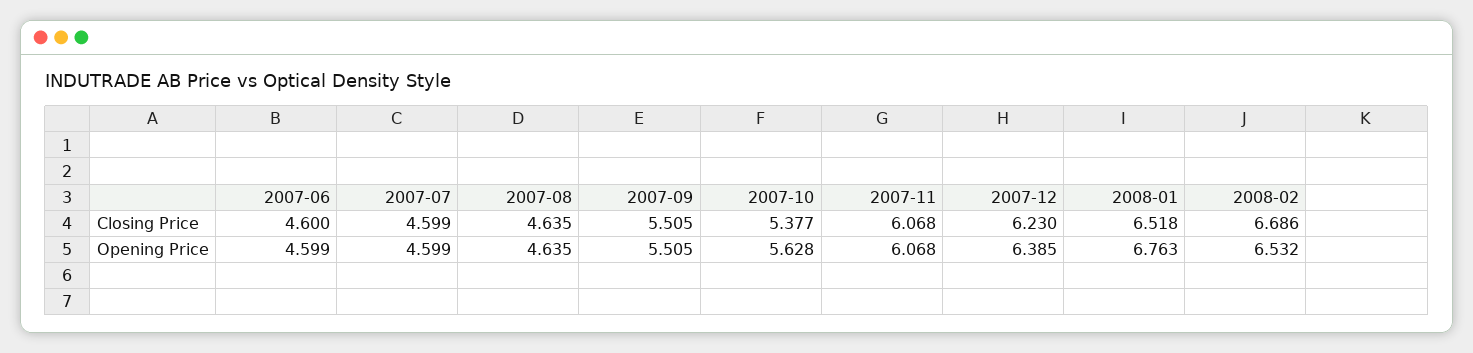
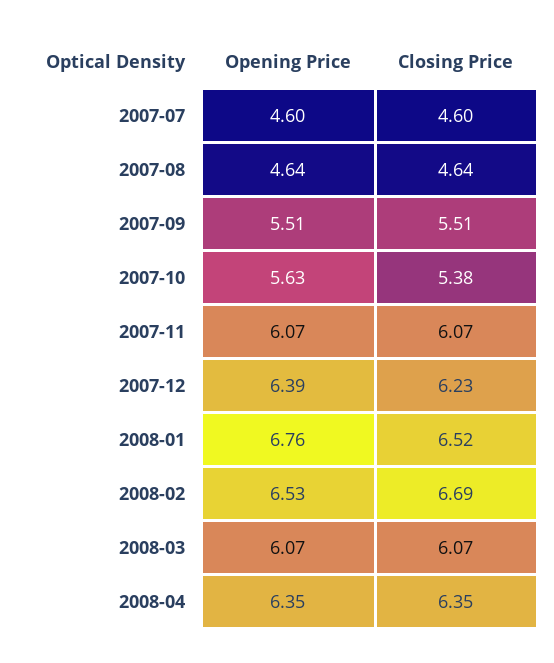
2007-06, Closing Price: 4.6 -> none
2007-06, Opening Price: 4.599 -> none
2008-03, Opening Price: none -> 6.07
2008-03, Closing Price: none -> 6.07
2008-04, Opening Price: none -> 6.35
2008-04, Closing Price: none -> 6.35

